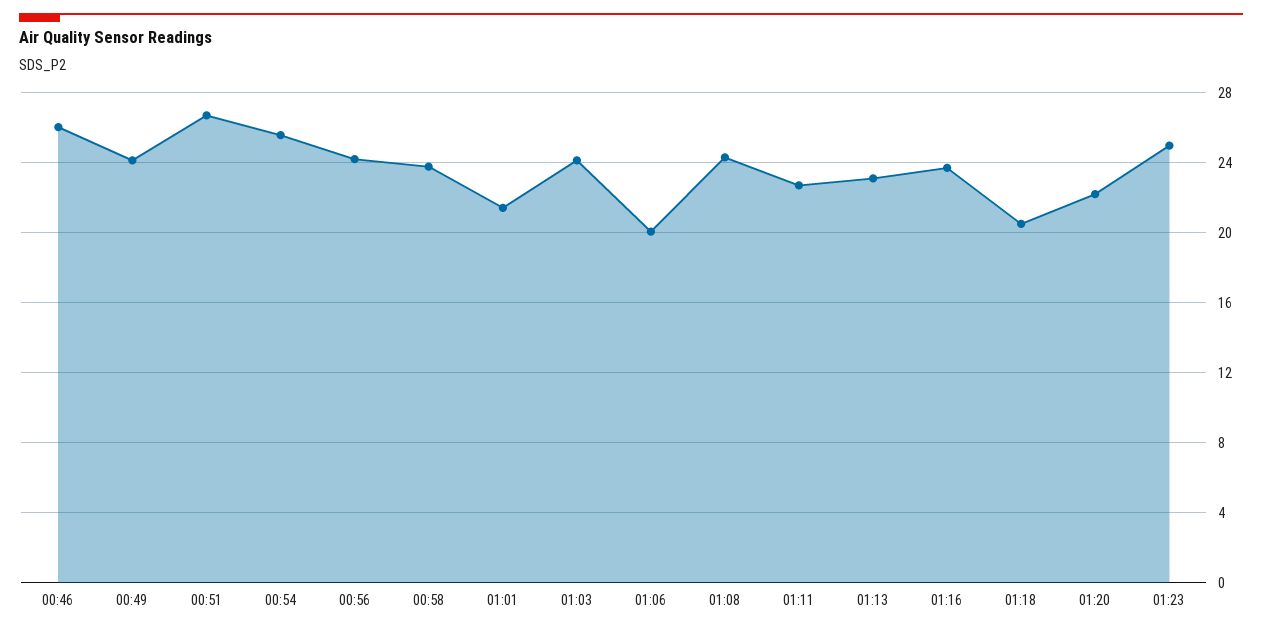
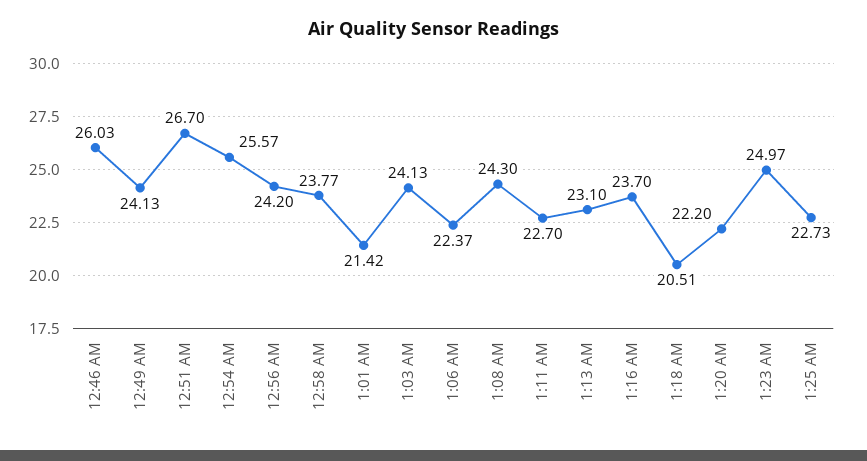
01:06: 20 -> 22.37
1:25 AM: none -> 22.73

